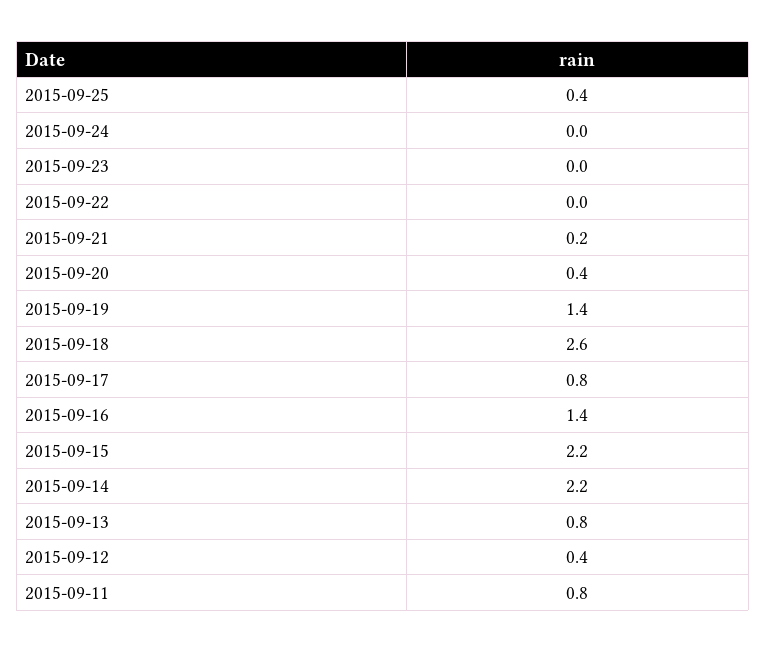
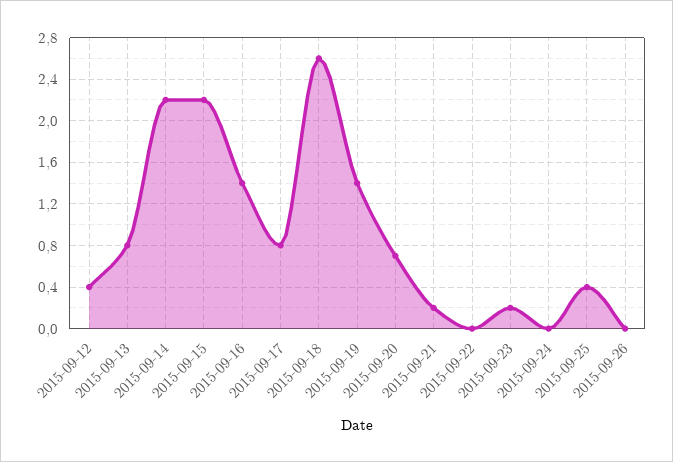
2015-09-23: 0 -> 0.2
2015-09-20: 0.4 -> 0.7
2015-09-11: 0.8 -> none
2015-09-26: none -> 0

